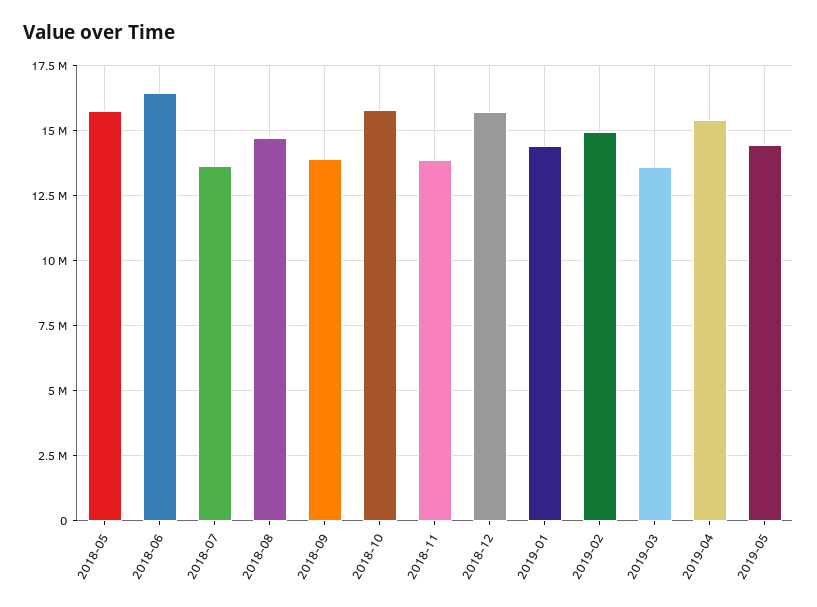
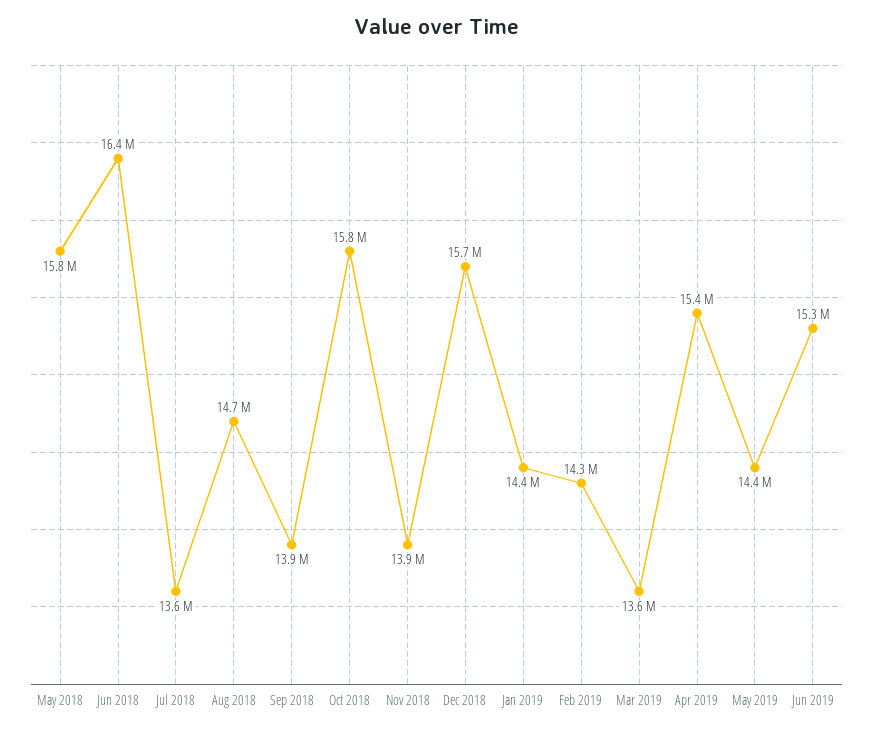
2019-02: 15000000 -> 14300000
Jun 2019: none -> 15300000

